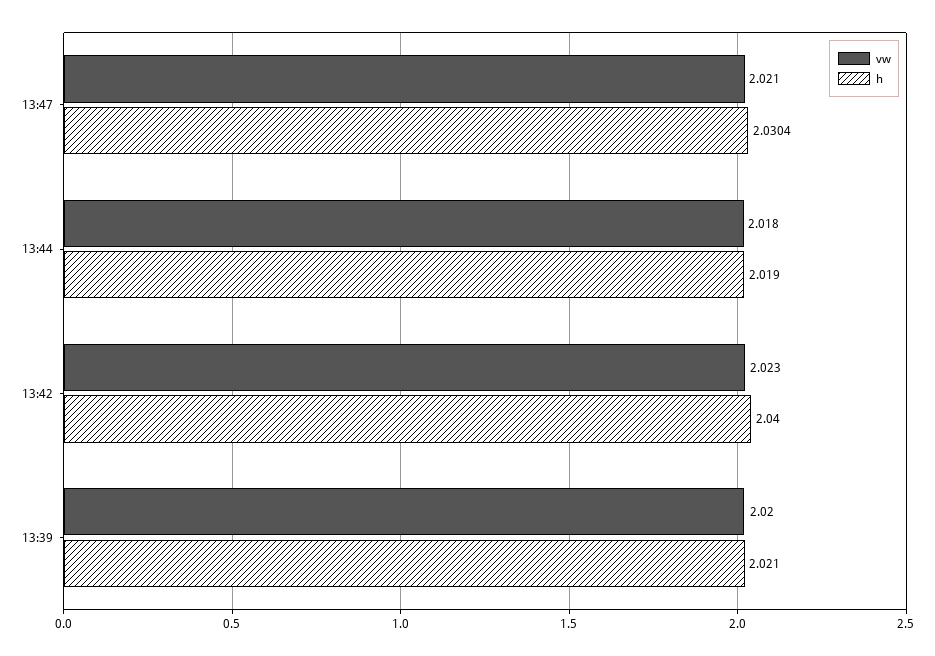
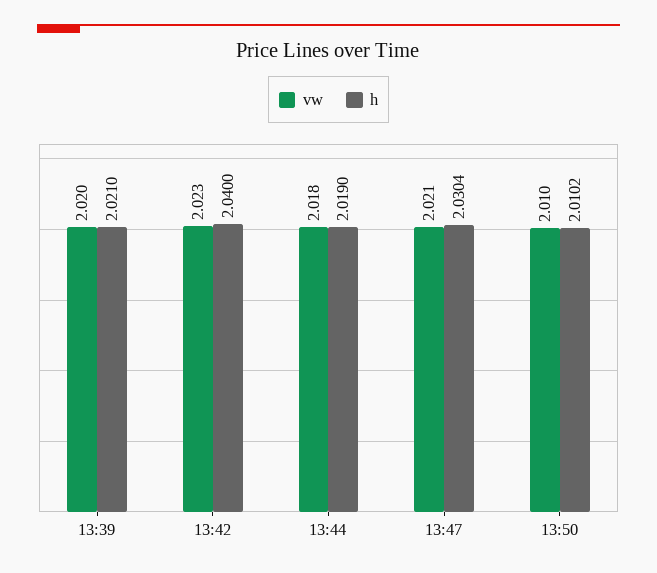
vw, 13:50: none -> 2.01
h, 13:50: none -> 2.0102

